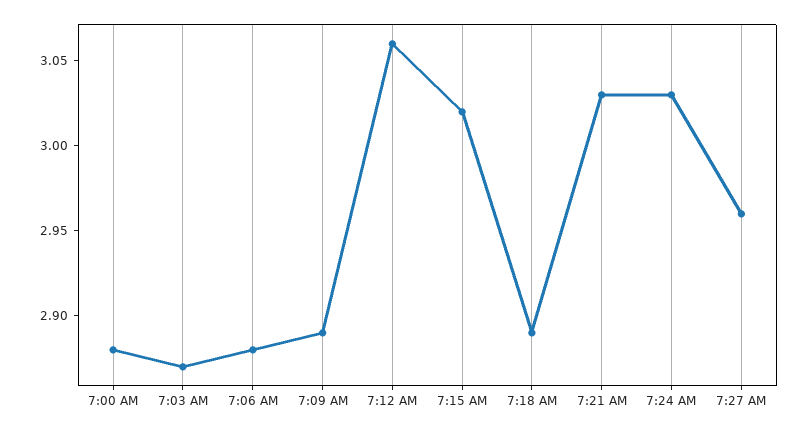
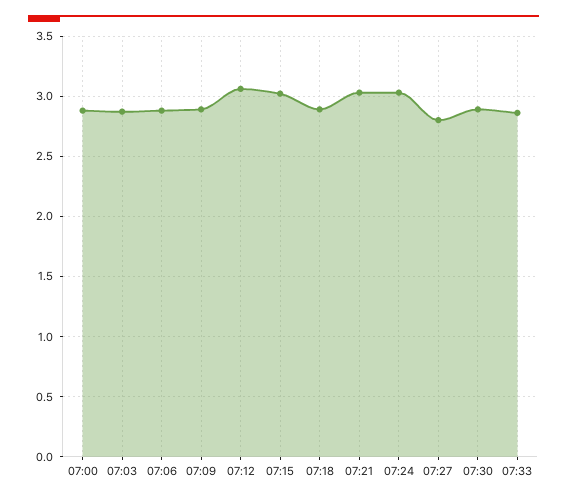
7:27 AM: 2.96 -> 2.8
07:30: none -> 2.9
07:33: none -> 2.85

